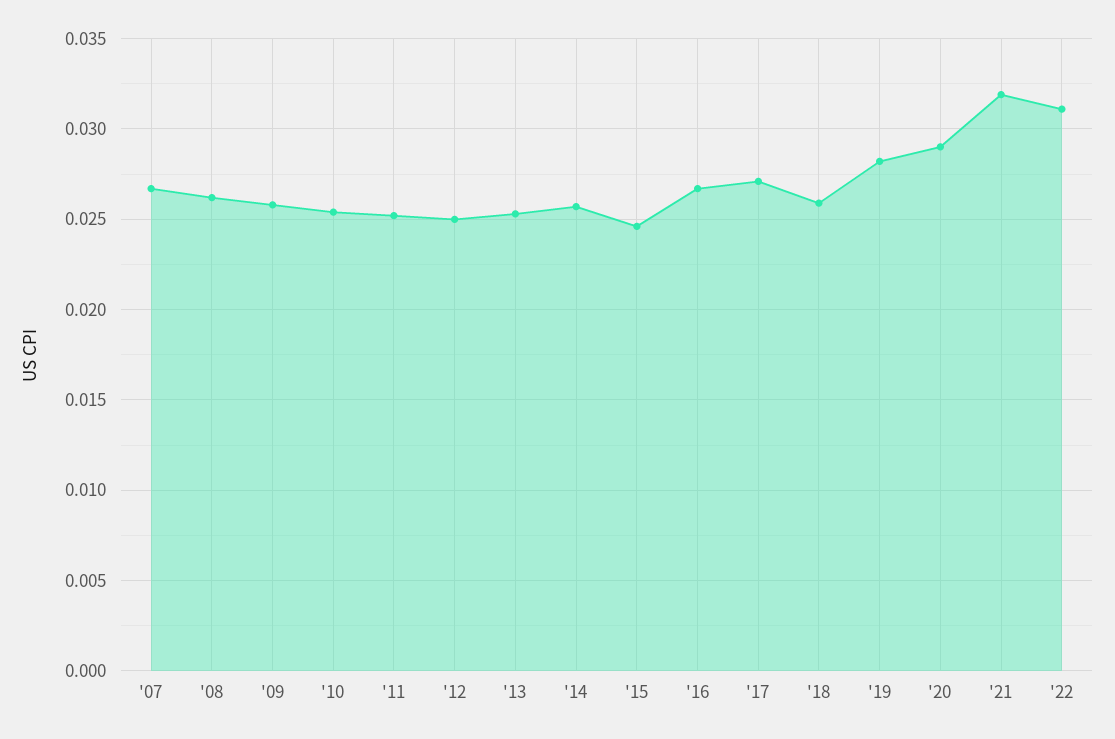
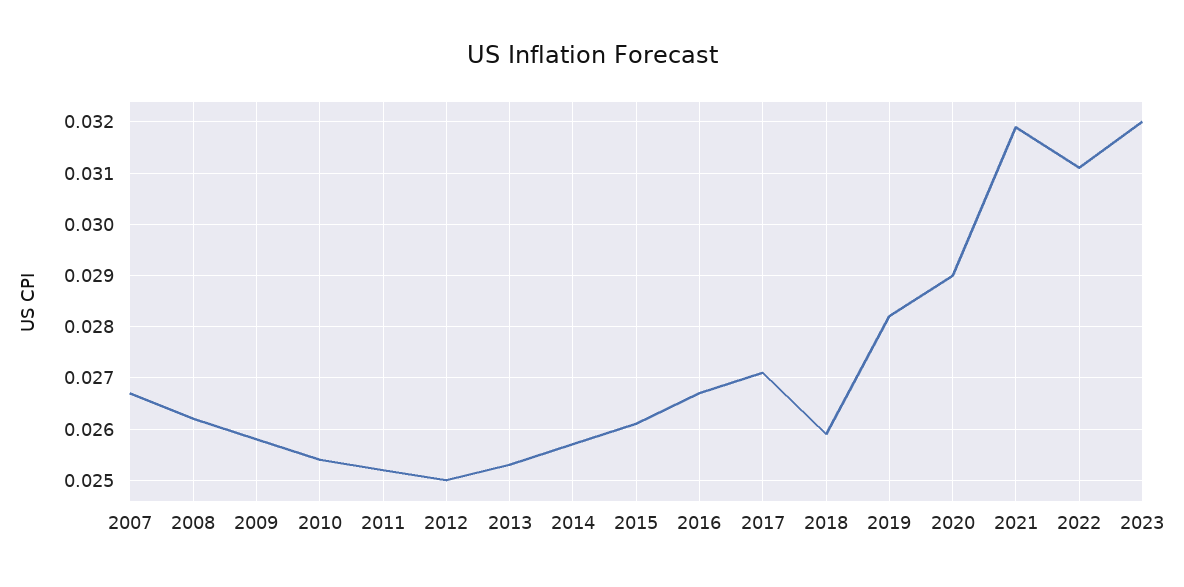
'15: 0.0245 -> 0.026
2023: none -> 0.032

